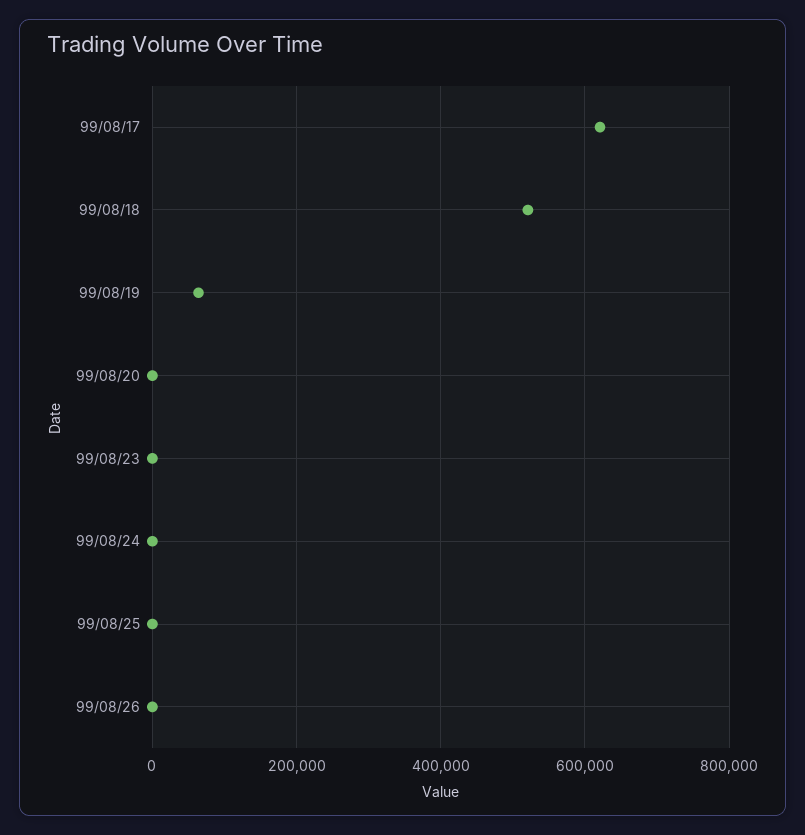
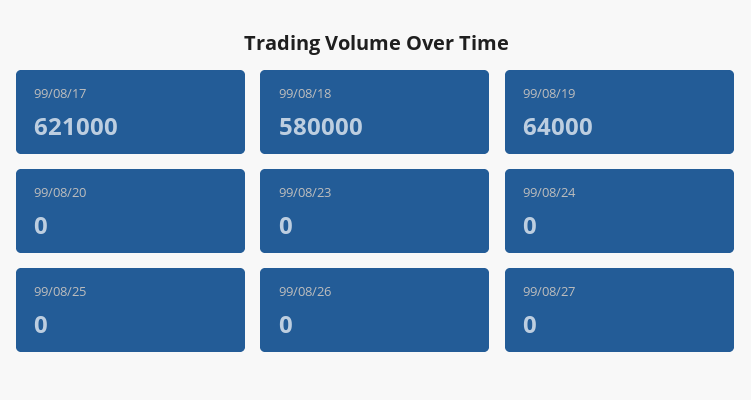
99/08/18: 520000 -> 580000
99/08/27: none -> 0

